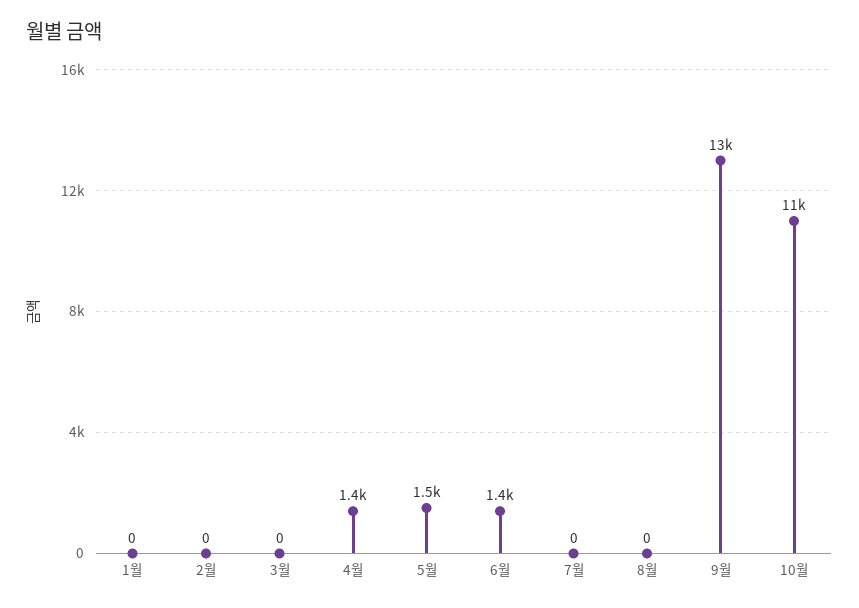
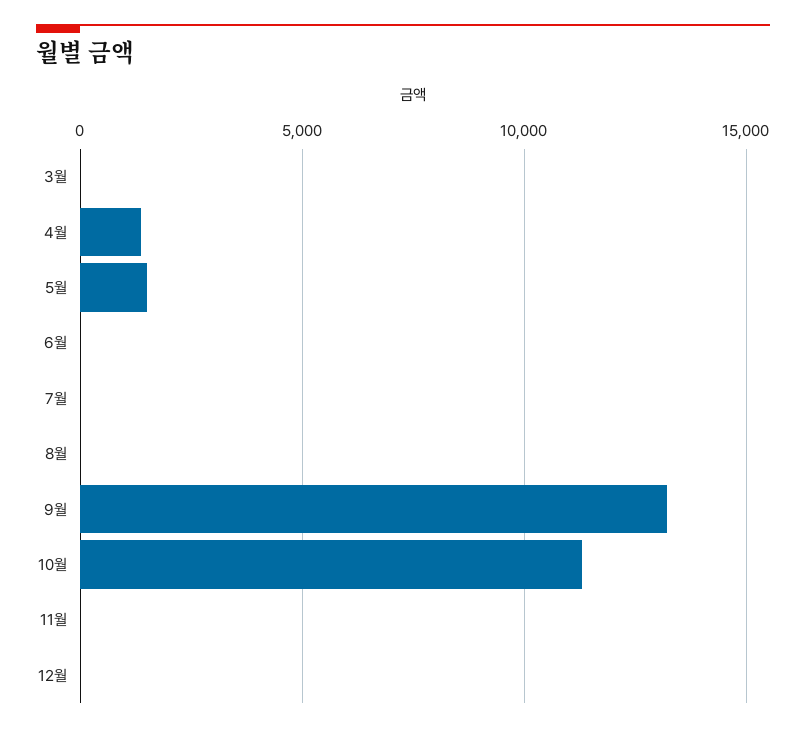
1월: 0 -> none
2월: 0 -> none
6월: 1400 -> 0
11월: none -> 0
12월: none -> 0

